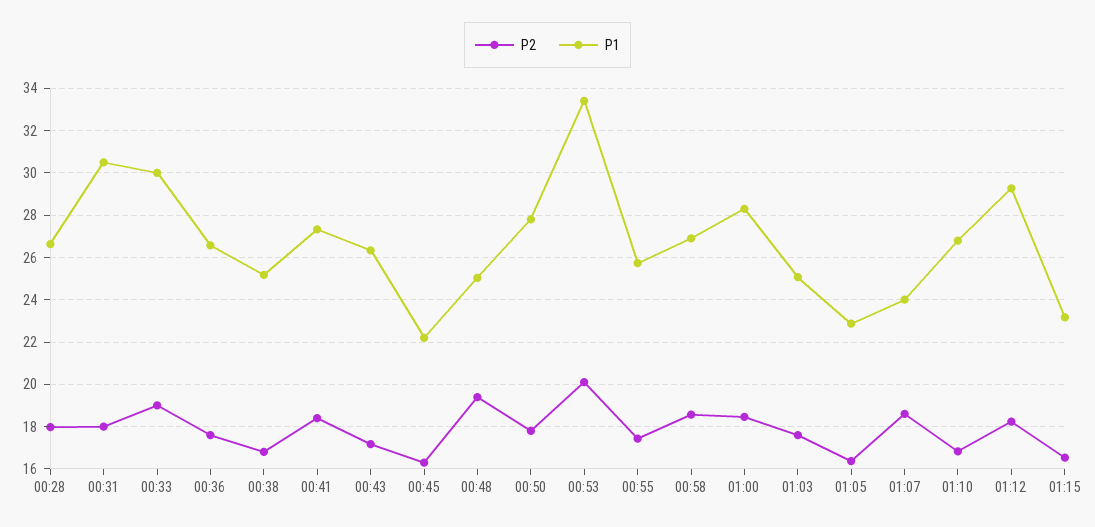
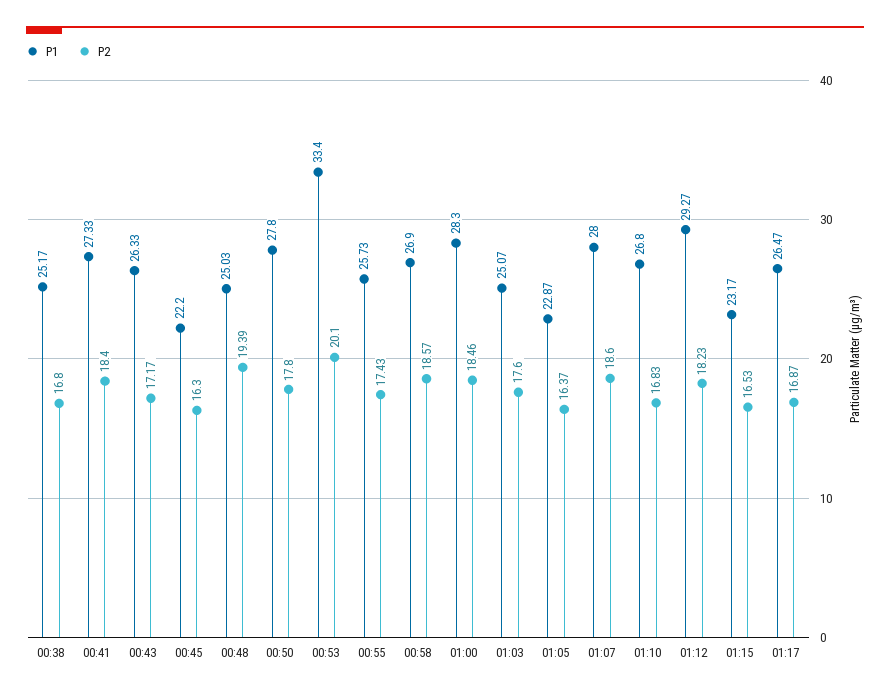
P2, 00:28: 18 -> none
P1, 00:28: 26.5 -> none
P2, 00:31: 18 -> none
P1, 00:31: 30.5 -> none
P2, 00:33: 19 -> none
P1, 00:33: 30 -> none
P2, 00:36: 17.5 -> none
P1, 00:36: 26.5 -> none
P1, 01:07: 24 -> 28
P1, 01:17: none -> 26.47
P2, 01:17: none -> 16.87

